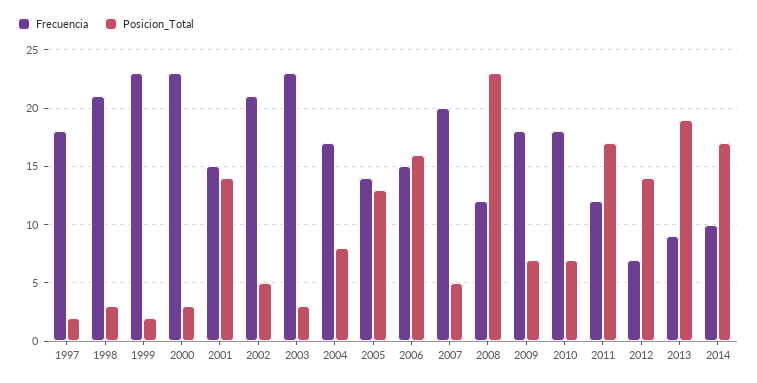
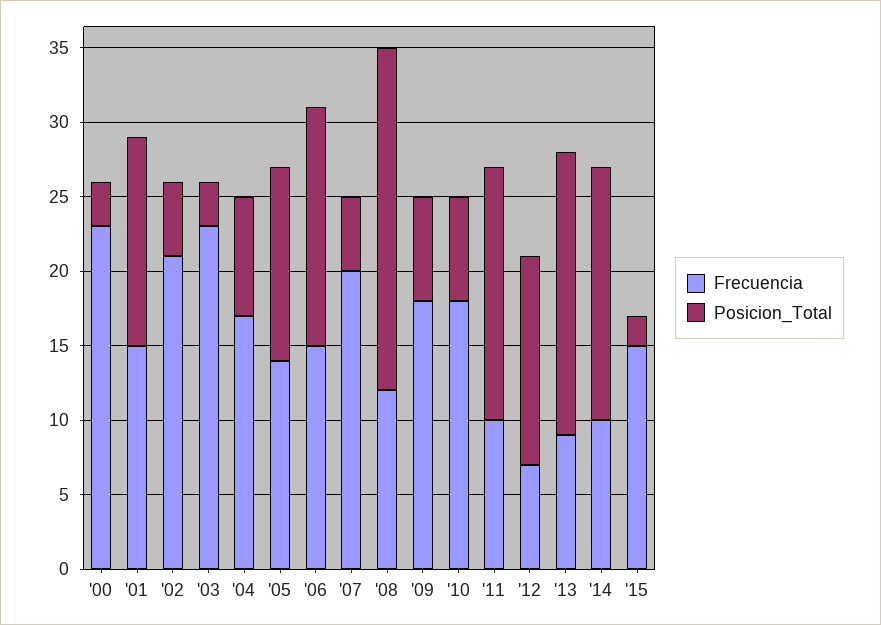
Frecuencia, 1997: 18 -> none
Posicion_Total, 1997: 2 -> none
Frecuencia, 1998: 21 -> none
Posicion_Total, 1998: 3 -> none
Frecuencia, 1999: 23 -> none
Posicion_Total, 1999: 2 -> none
Frecuencia, 2011: 12 -> 10
Frecuencia, '15: none -> 15
Posicion_Total, '15: none -> 2

